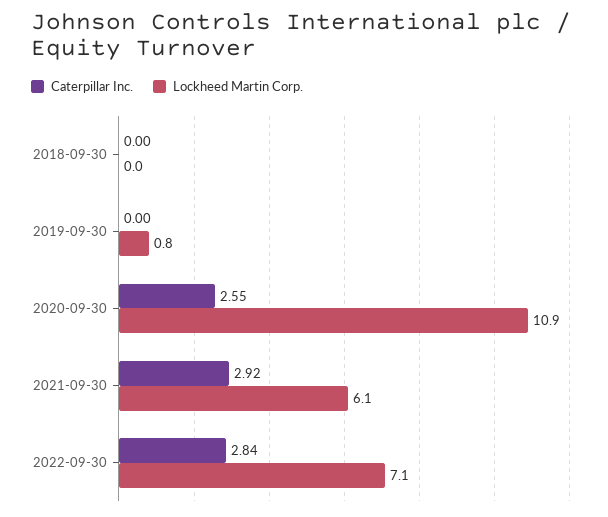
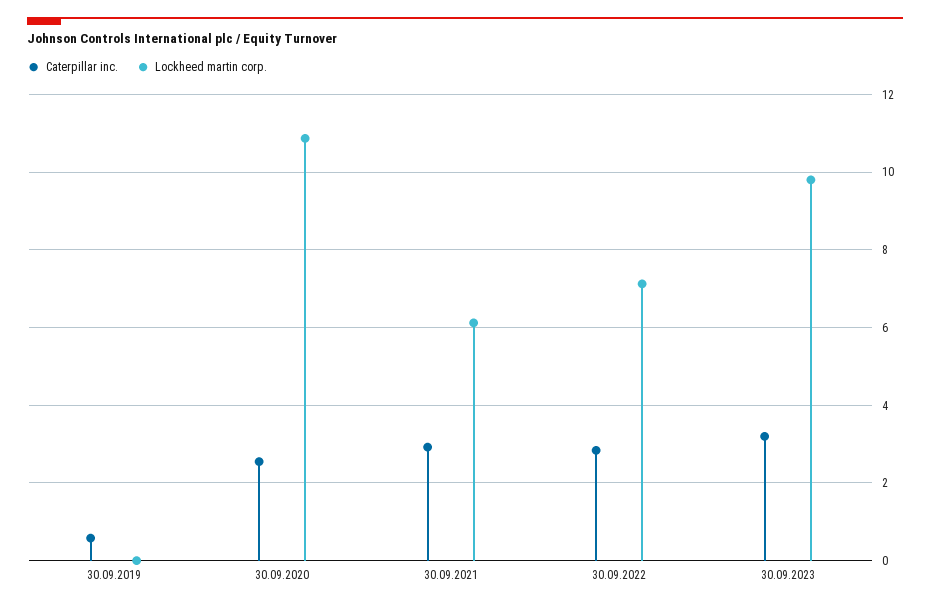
Caterpillar Inc., 2018-09-30: 0 -> none
Lockheed Martin Corp., 2018-09-30: 0 -> none
Caterpillar Inc., 2019-09-30: 0 -> 0.6
Lockheed Martin Corp., 2019-09-30: 0.8 -> 0
Caterpillar Inc., 30.09.2023: none -> 3.2
Lockheed Martin Corp., 30.09.2023: none -> 9.8

